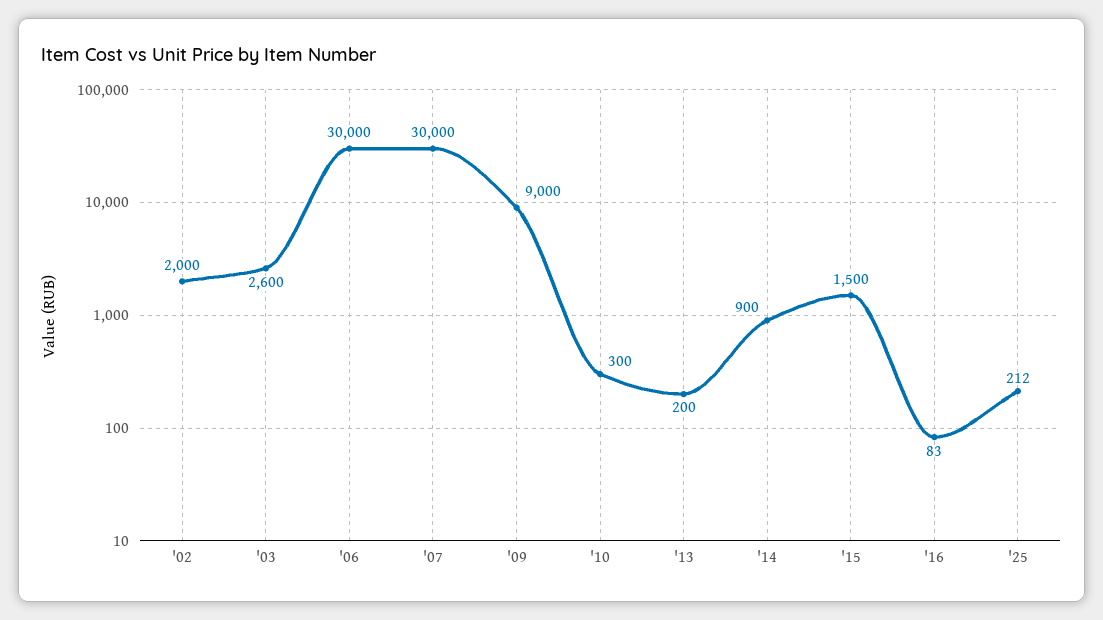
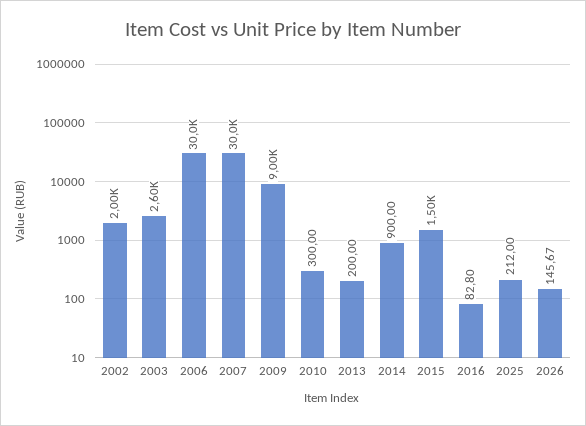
2026: none -> 145.67

